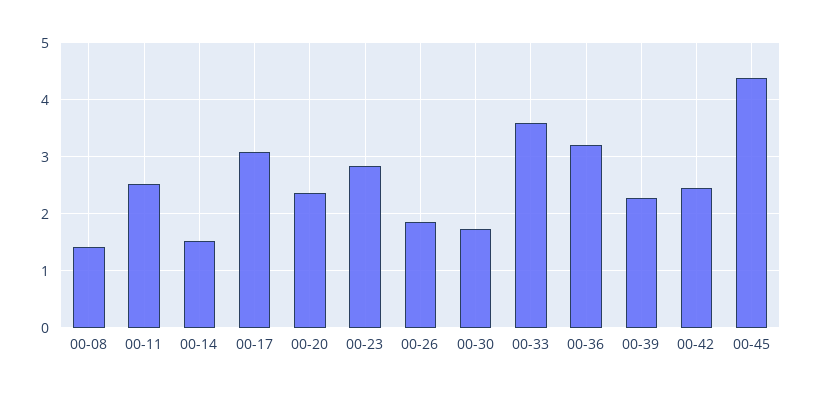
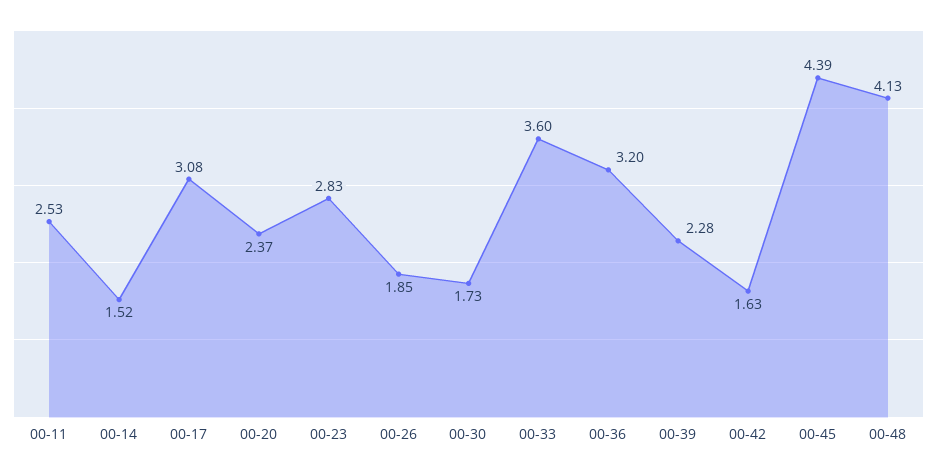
00-08: 1.4 -> none
00-42: 2.4 -> 1.63
00-48: none -> 4.13

